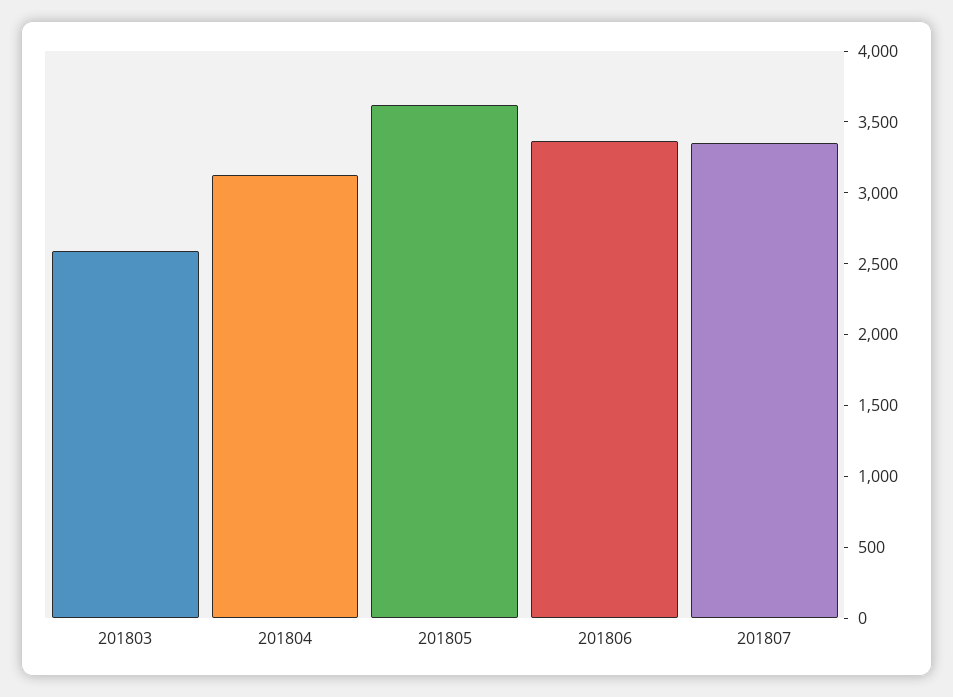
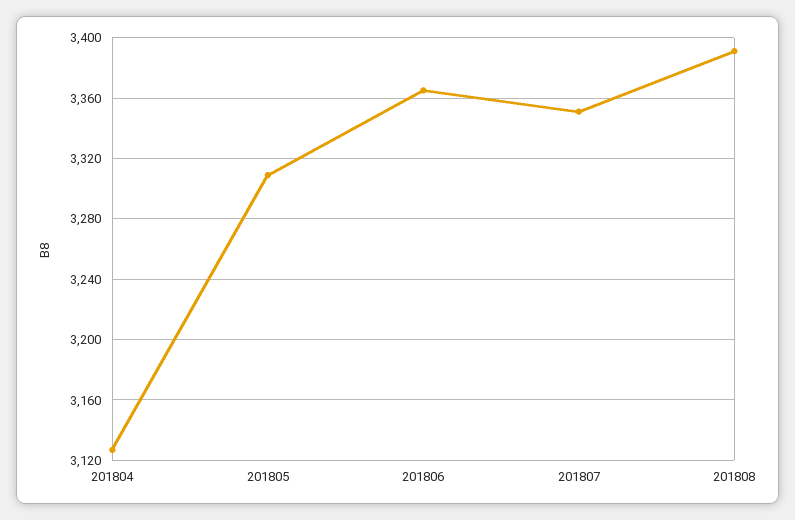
201803: 2600 -> none
201805: 3600 -> 3310
201808: none -> 3390

